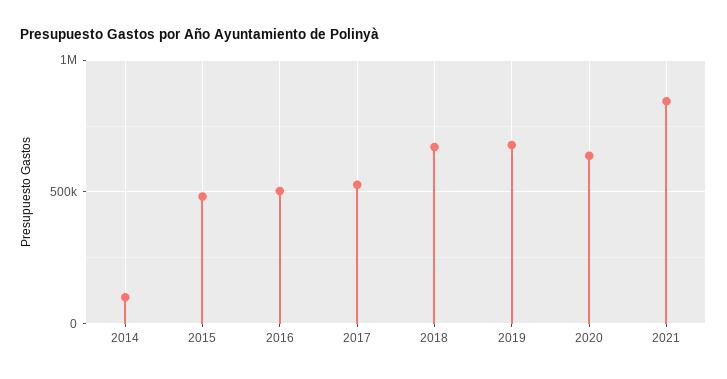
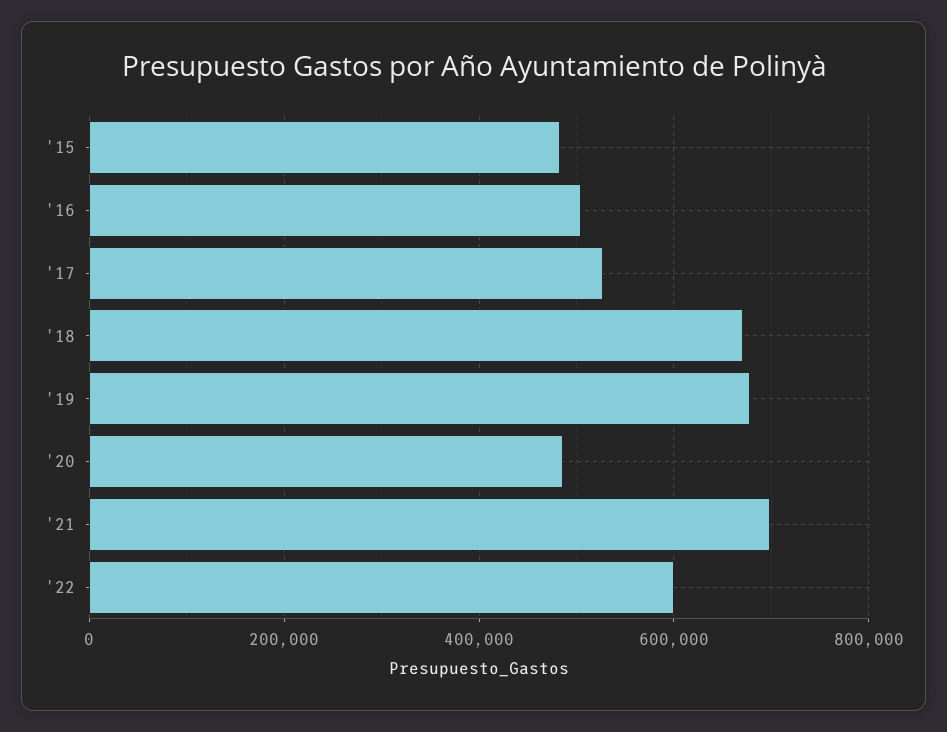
2014: 100000 -> none
2020: 650000 -> 480000
2021: 850000 -> 700000
'22: none -> 600000

